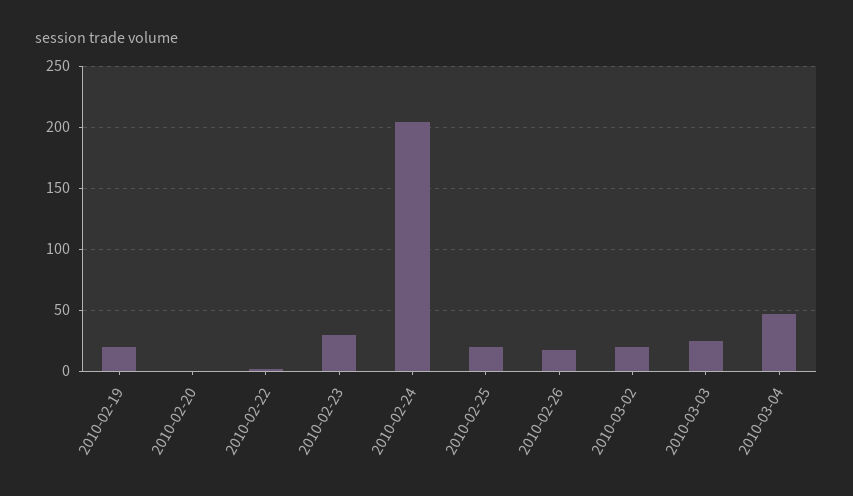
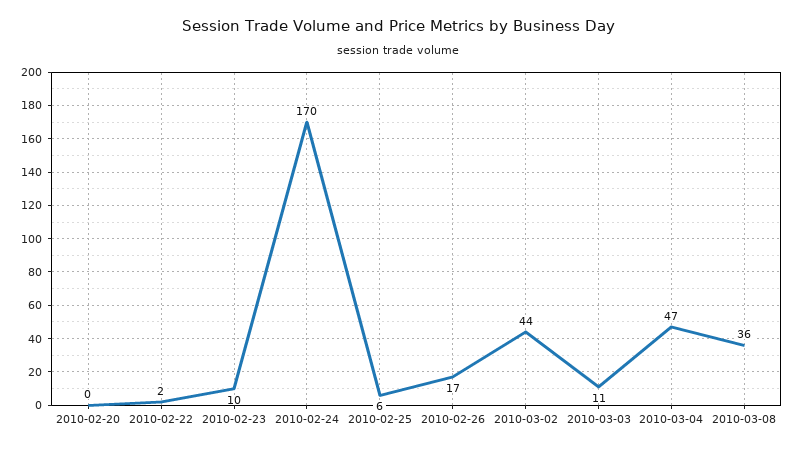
2010-02-19: 20 -> none
2010-02-23: 30 -> 10
2010-02-24: 205 -> 170
2010-02-25: 20 -> 6
2010-03-02: 20 -> 44
2010-03-03: 25 -> 11
2010-03-08: none -> 36

